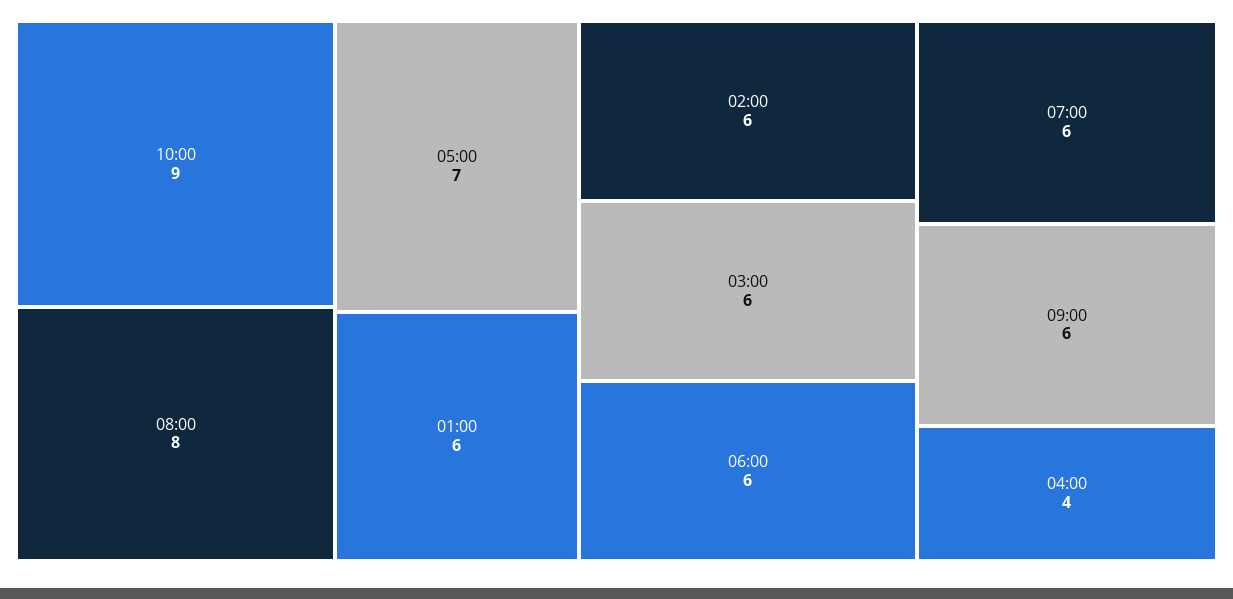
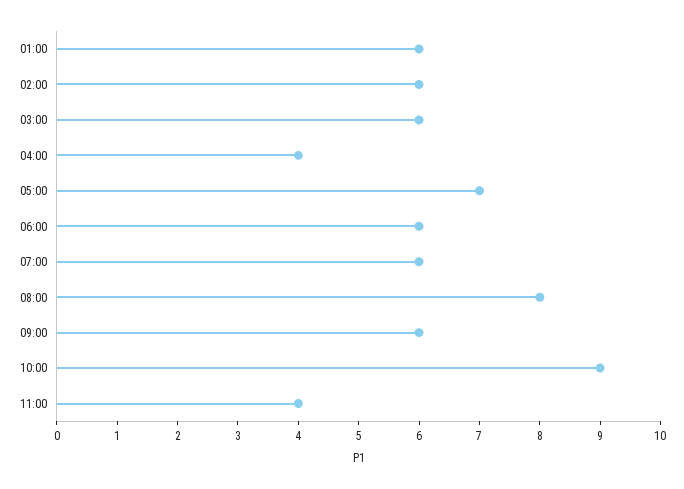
11:00: none -> 4

